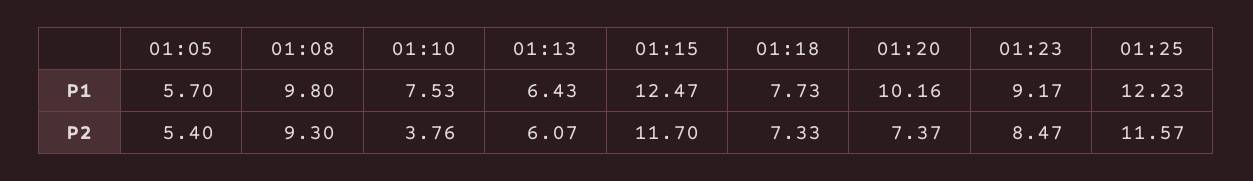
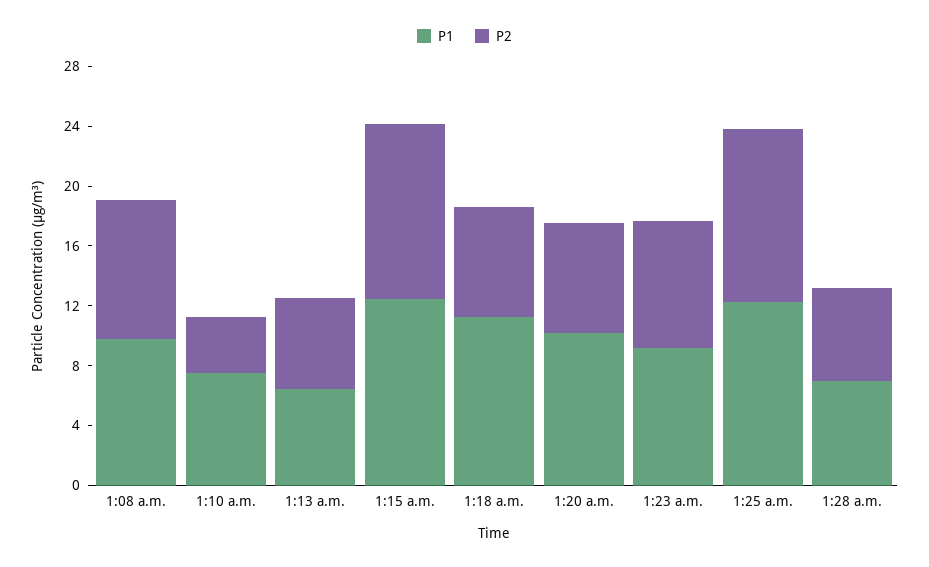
P1, 01:05: 5.7 -> none
P1, 01:18: 7.73 -> 11
P2, 01:05: 5.4 -> none
P1, 1:28 a.m.: none -> 7
P2, 1:28 a.m.: none -> 6

